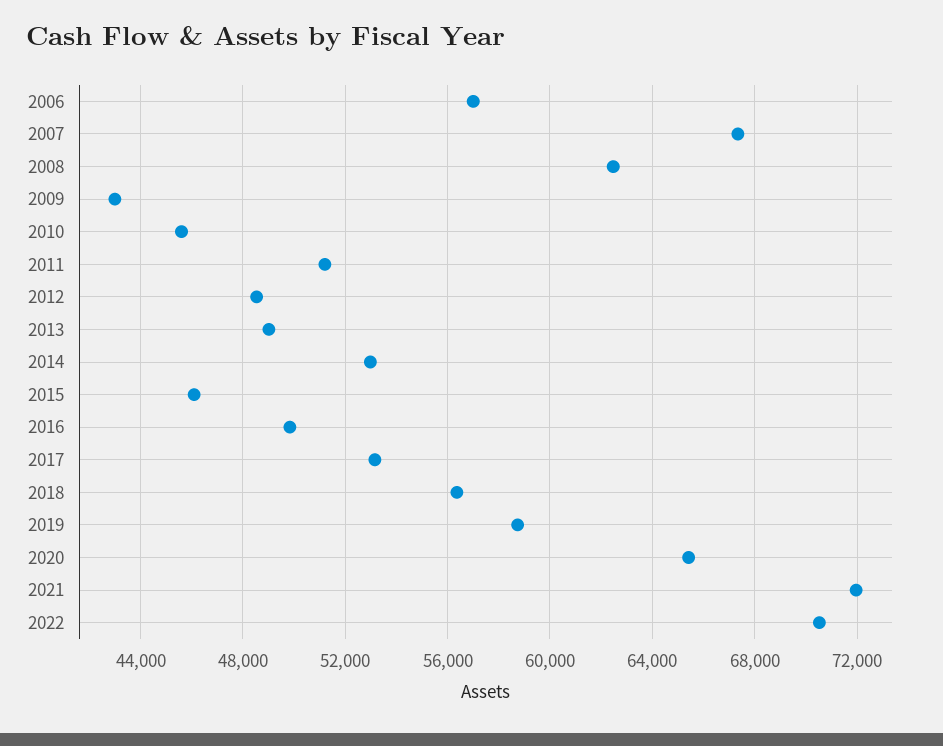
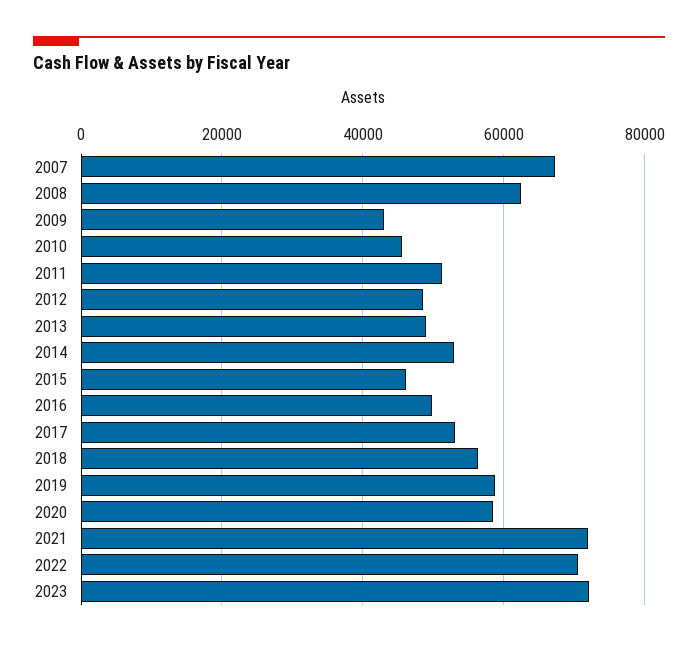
2006: 57000 -> none
2020: 65500 -> 58000
2023: none -> 72000

